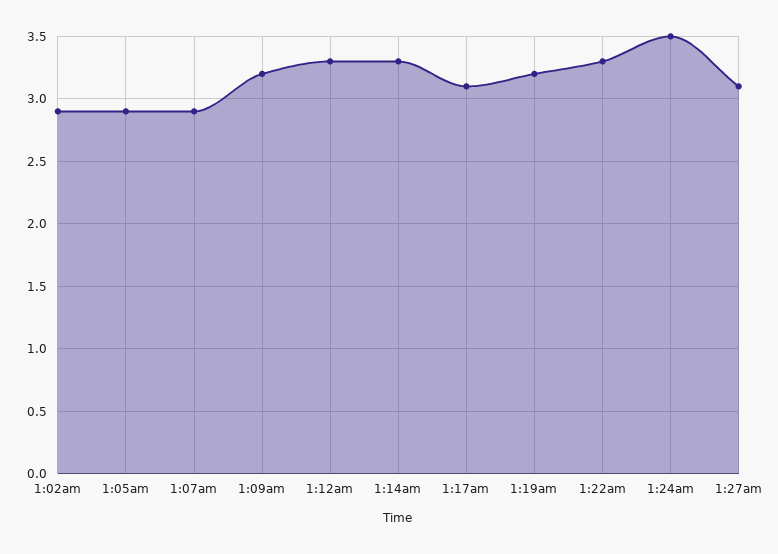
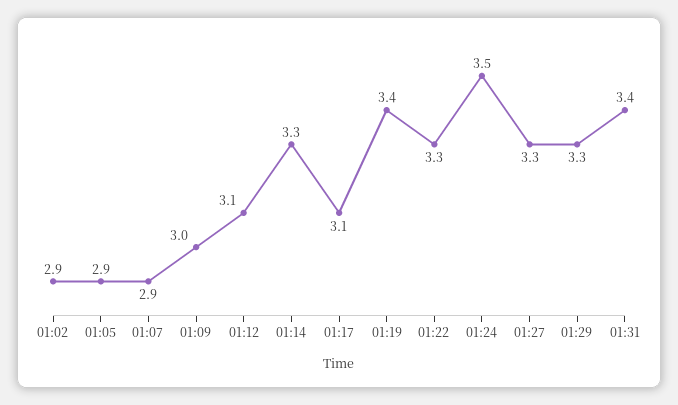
1:09am: 3.2 -> 3
1:12am: 3.3 -> 3.1
1:19am: 3.2 -> 3.4
1:27am: 3.1 -> 3.3
01:29: none -> 3.3
01:31: none -> 3.4

